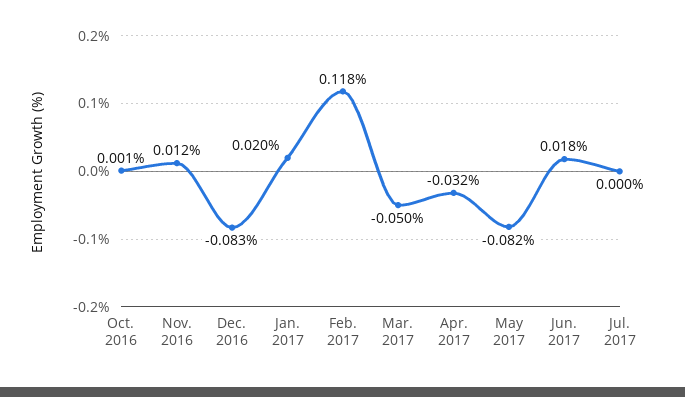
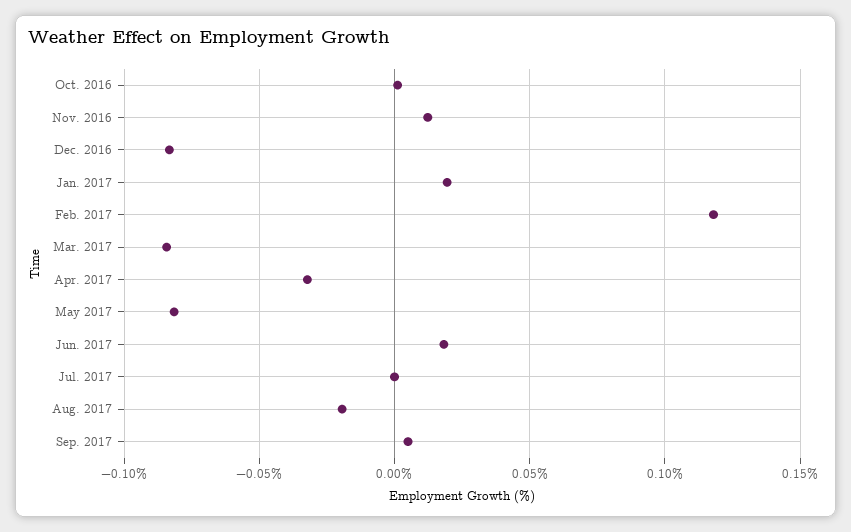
Mar. 2017: -0.05 -> -0.085
Aug. 2017: none -> -0.02
Sep. 2017: none -> 0.005

